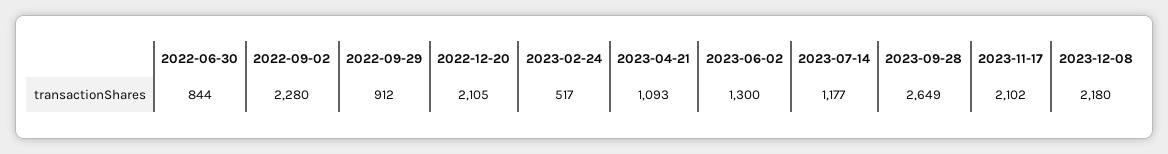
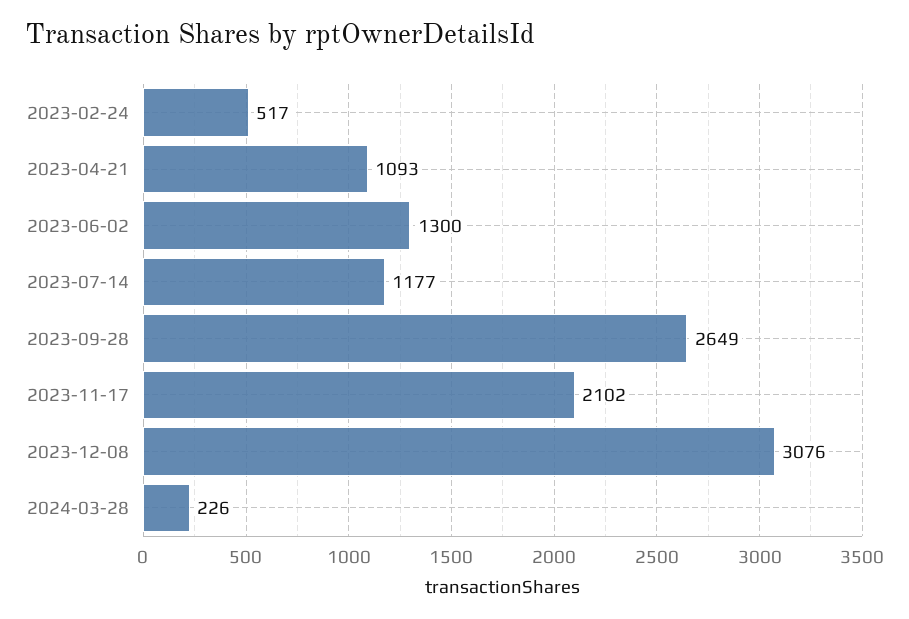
2022-06-30: 844 -> none
2022-09-02: 2280 -> none
2022-09-29: 912 -> none
2022-12-20: 2105 -> none
2023-12-08: 2180 -> 3076
2024-03-28: none -> 226

